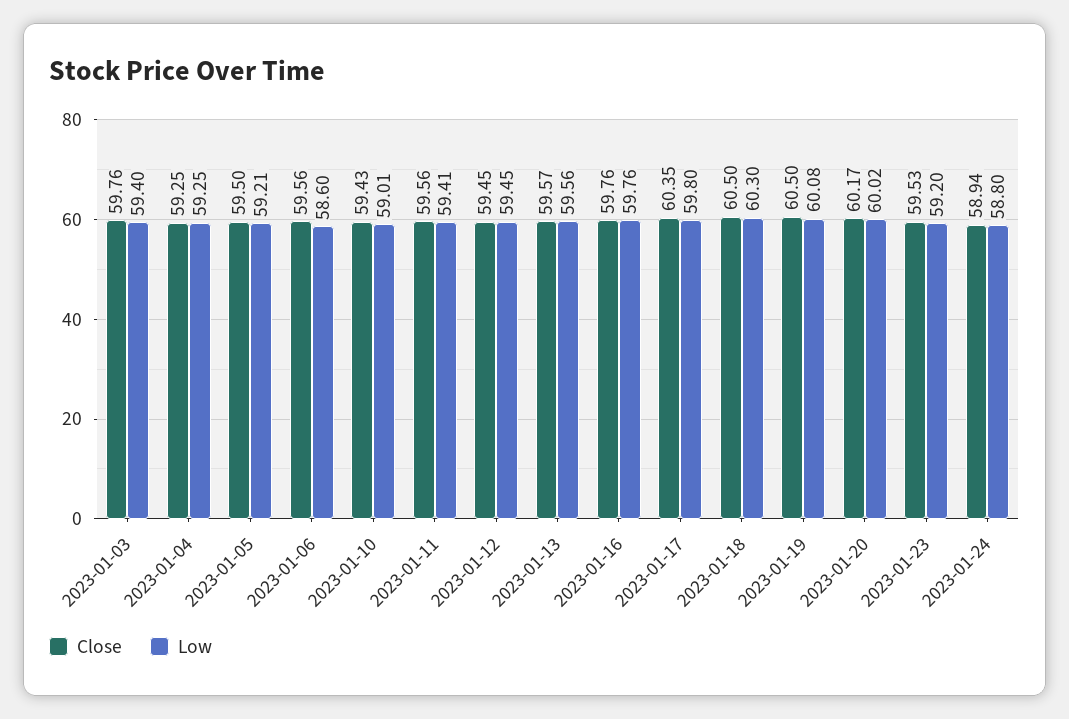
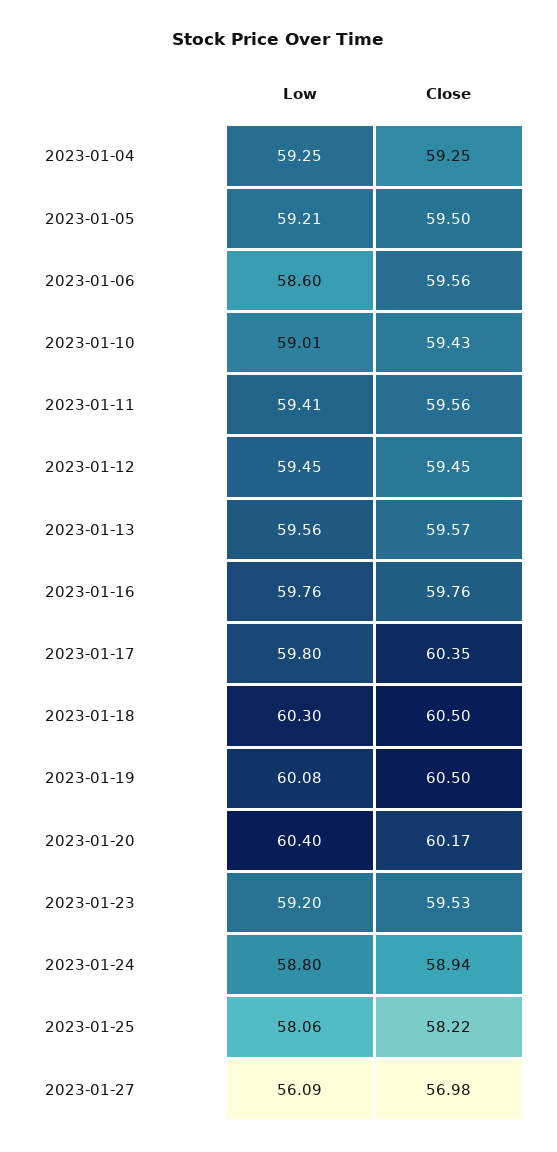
Close, 2023-01-03: 59.76 -> none
Low, 2023-01-03: 59.4 -> none
Low, 2023-01-20: 60.02 -> 60.4
Low, 2023-01-25: none -> 58.06
Close, 2023-01-25: none -> 58.22
Low, 2023-01-27: none -> 56.09
Close, 2023-01-27: none -> 56.98

